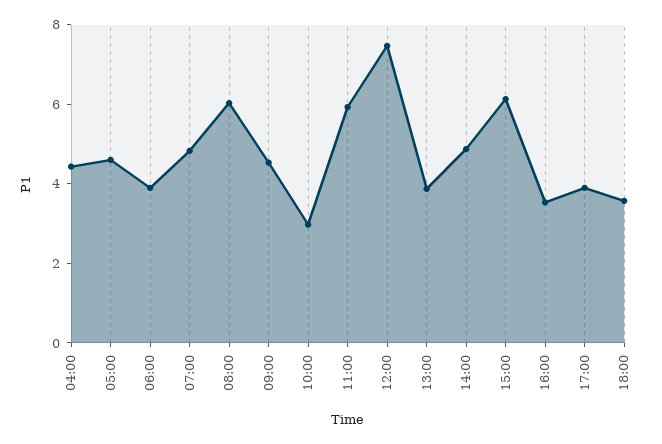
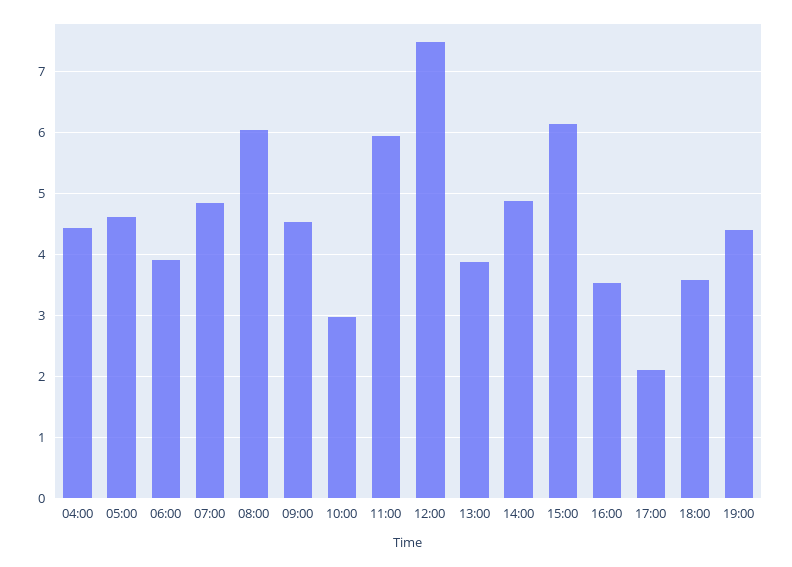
17:00: 4 -> 2.1
19:00: none -> 4.4

